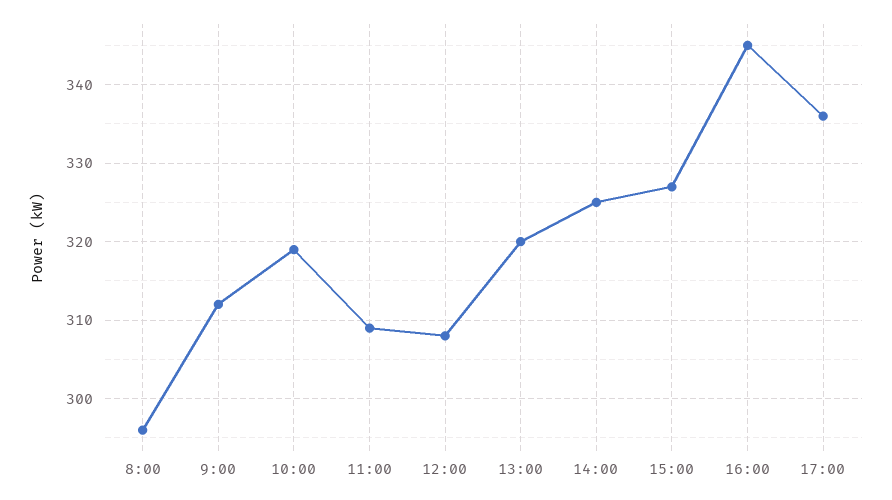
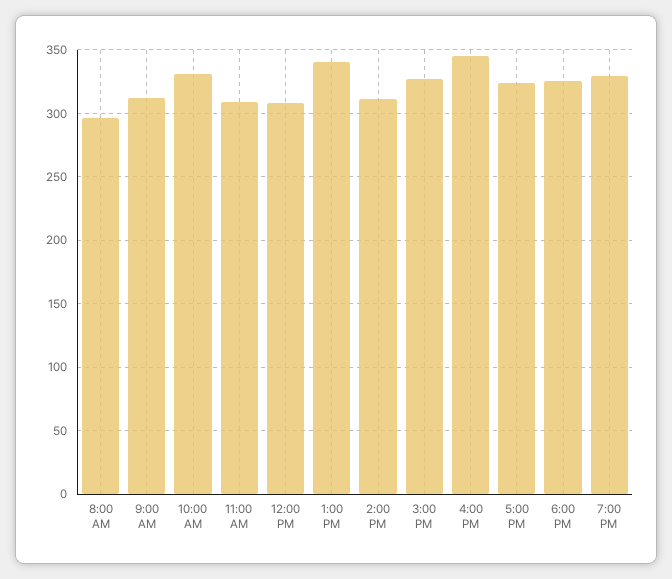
10:00: 319 -> 330
13:00: 320 -> 340
14:00: 325 -> 310
17:00: 336 -> 325
6:00 PM: none -> 325
7:00 PM: none -> 330

